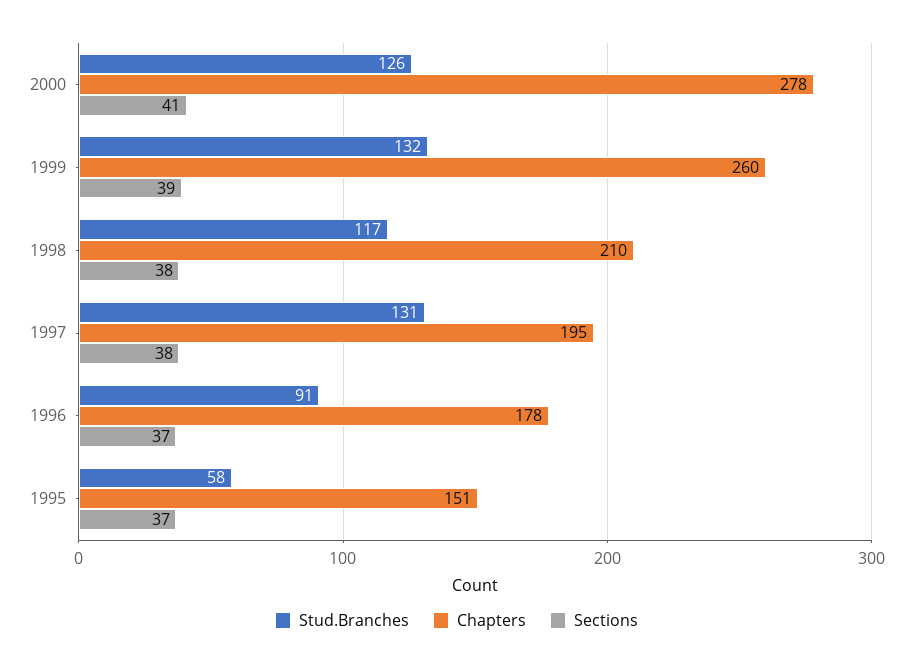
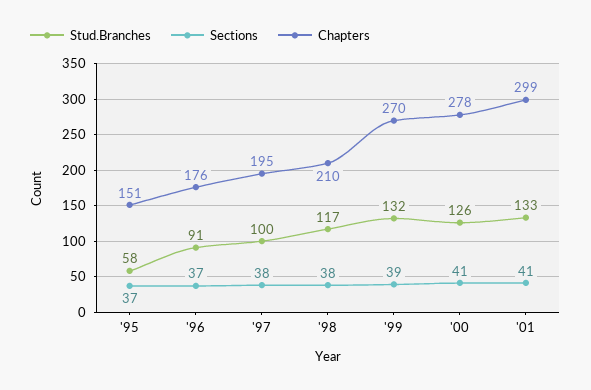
Chapters, 1999: 260 -> 270
Stud.Branches, 1997: 131 -> 100
Chapters, 1996: 178 -> 176
Stud.Branches, '01: none -> 133
Sections, '01: none -> 41
Chapters, '01: none -> 299

